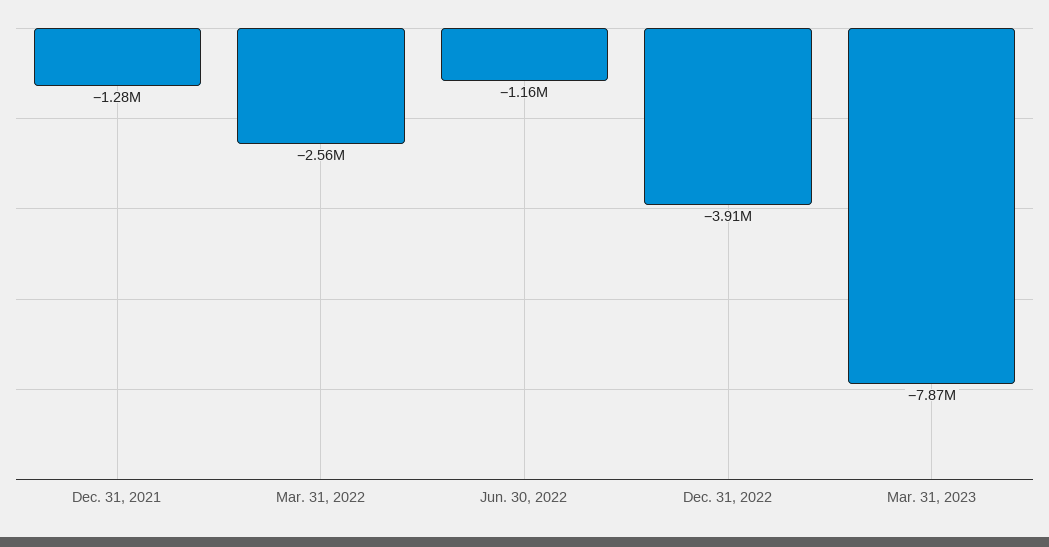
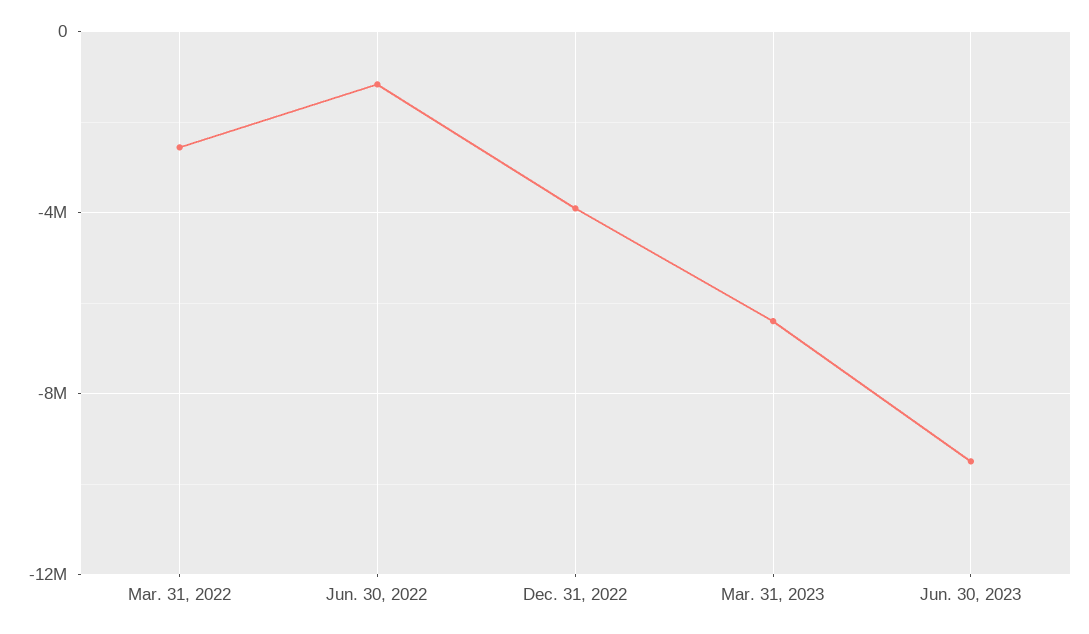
Dec. 31, 2021: -1280000 -> none
Mar. 31, 2023: -7870000 -> -6500000
Jun. 30, 2023: none -> -9500000

